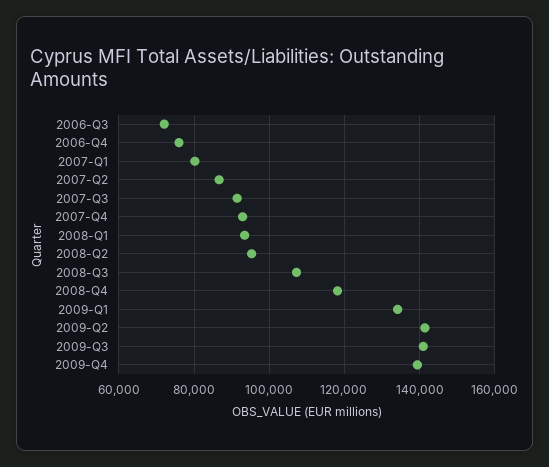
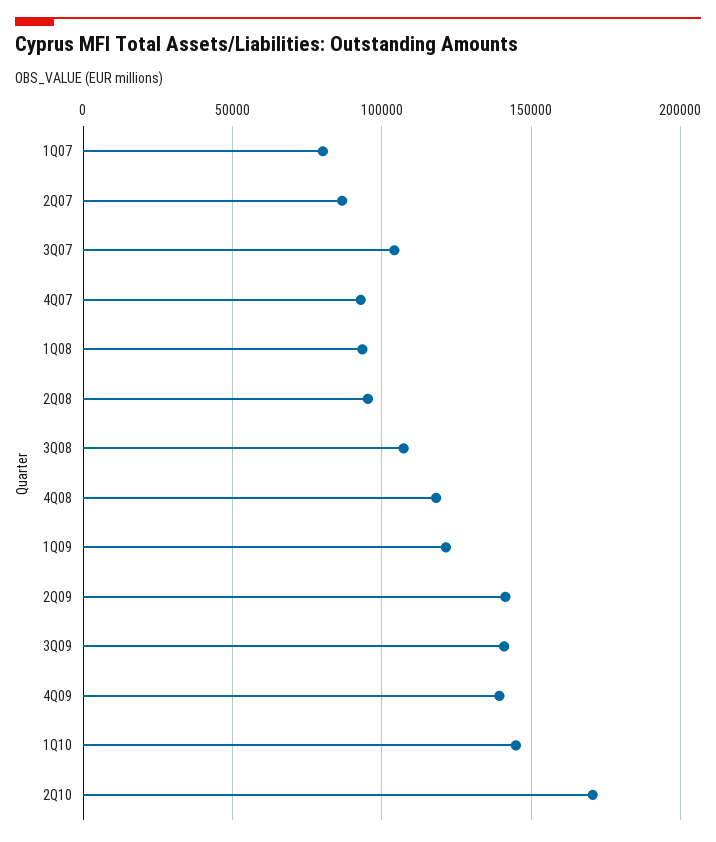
2006-Q3: 72000 -> none
2006-Q4: 76000 -> none
2007-Q3: 92000 -> 105000
2009-Q1: 134000 -> 120000
1Q10: none -> 145000
2Q10: none -> 170000

